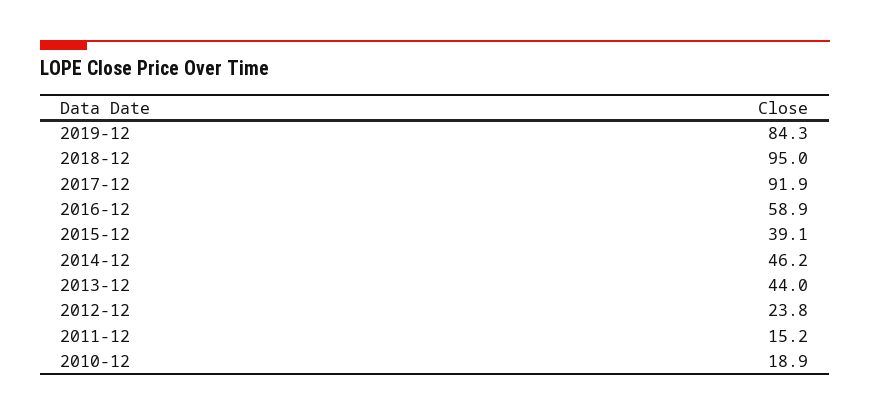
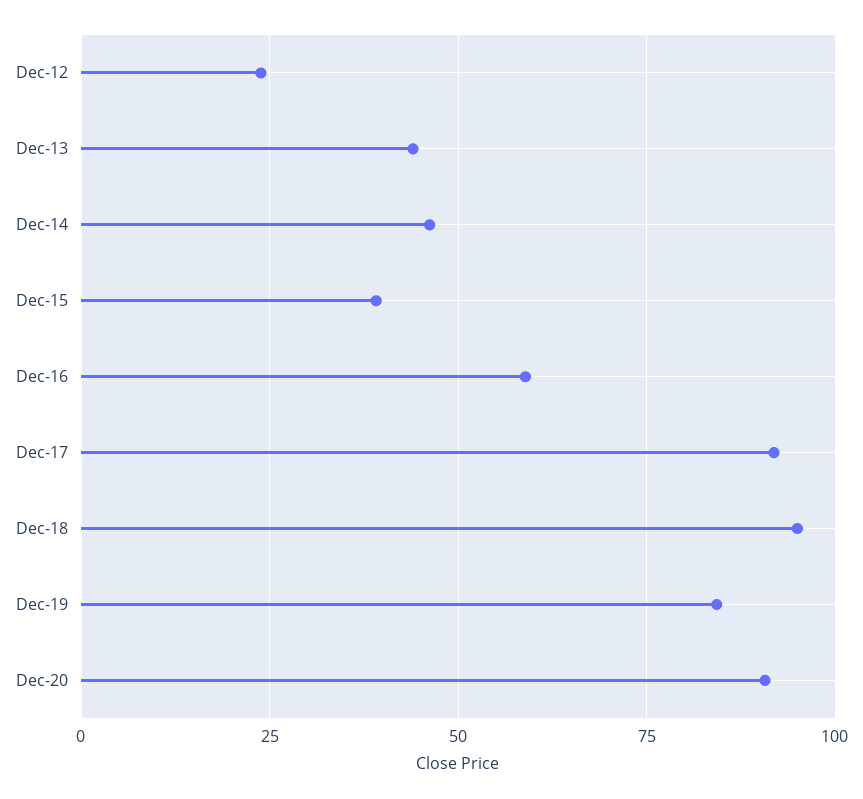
2011-12: 15.2 -> none
2010-12: 18.9 -> none
Dec-20: none -> 90

